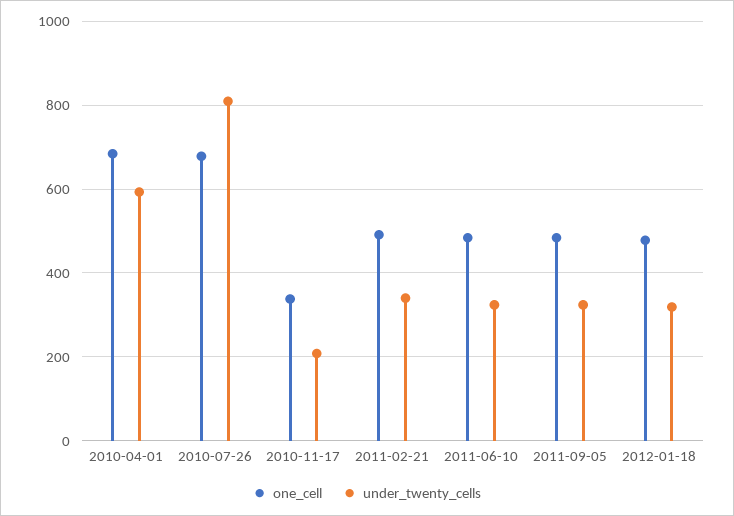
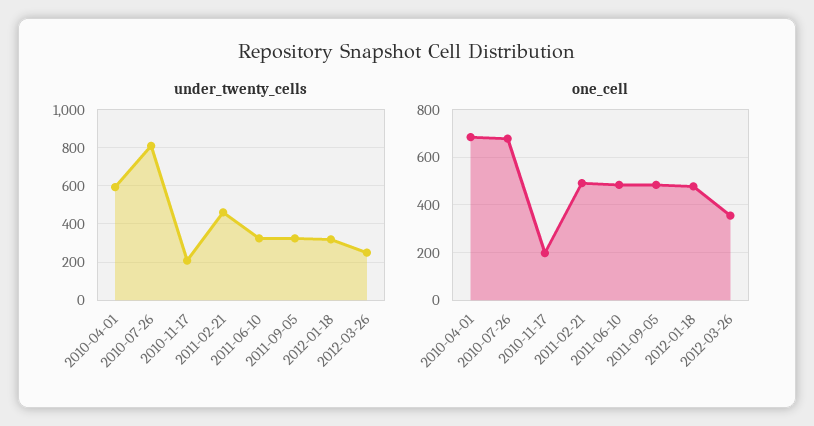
one_cell, 2010-11-17: 340 -> 200
under_twenty_cells, 2011-02-21: 340 -> 450
under_twenty_cells, 2012-03-26: none -> 250
one_cell, 2012-03-26: none -> 350

